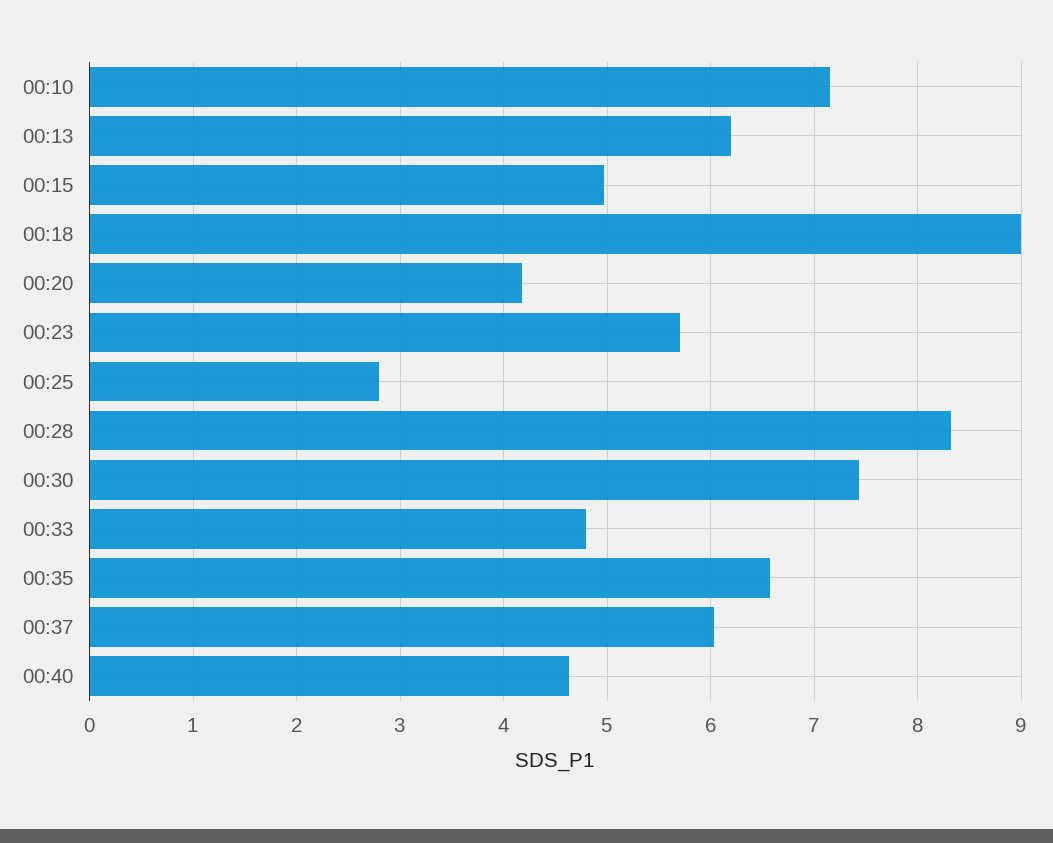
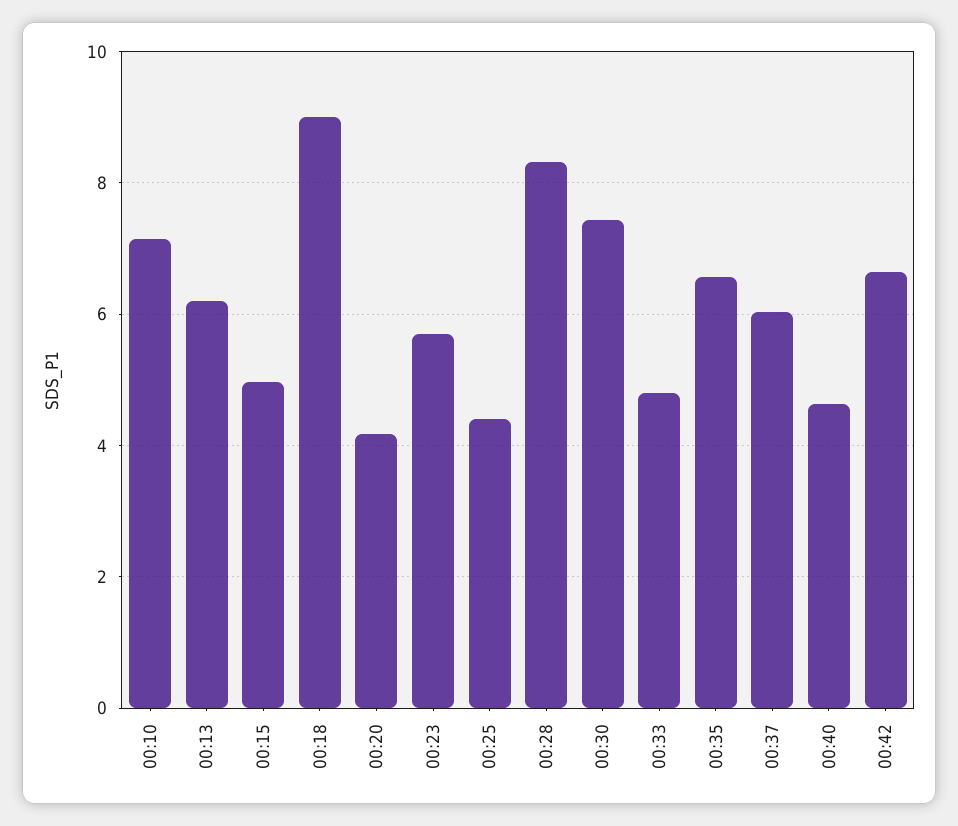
00:25: 2.8 -> 4.4
00:42: none -> 6.6

